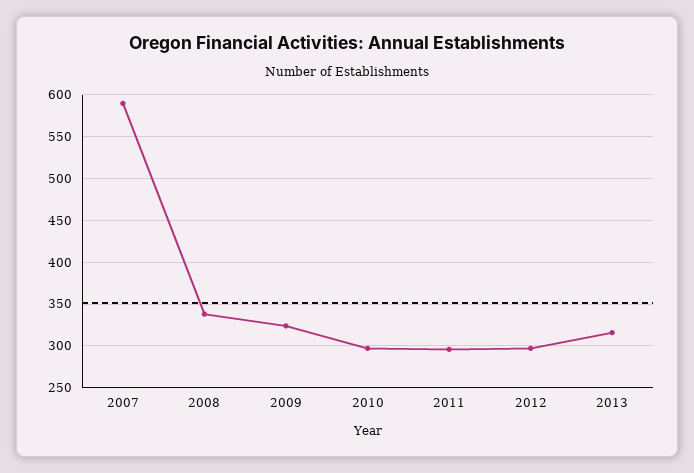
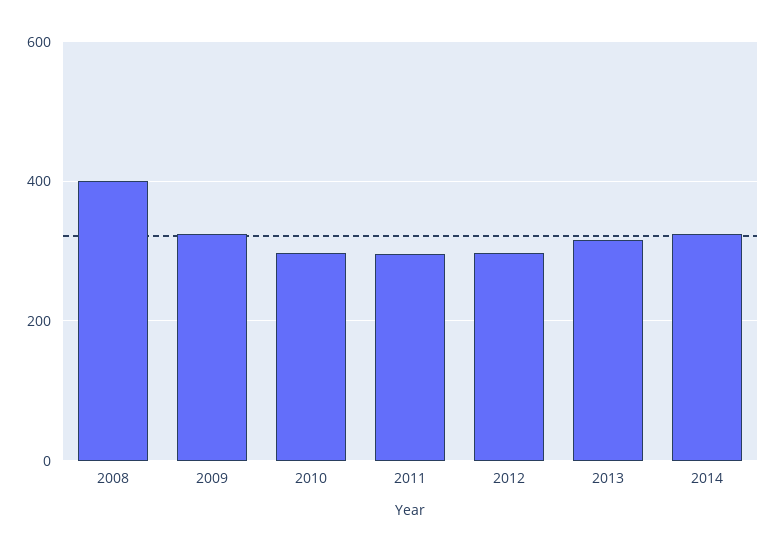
2007: 590 -> none
2008: 340 -> 400
2014: none -> 320

